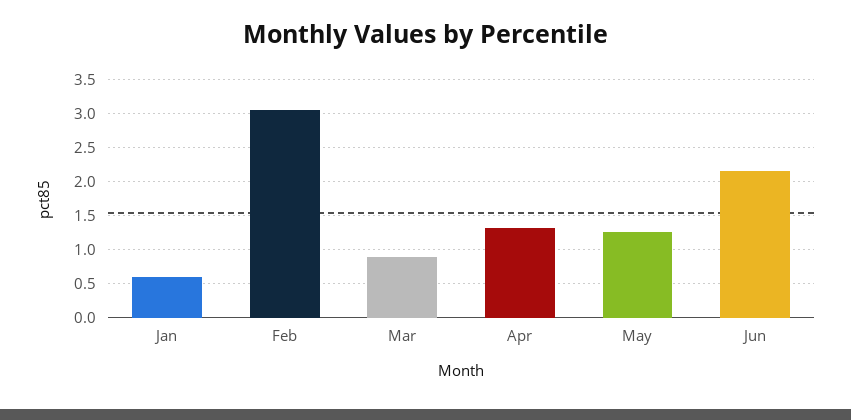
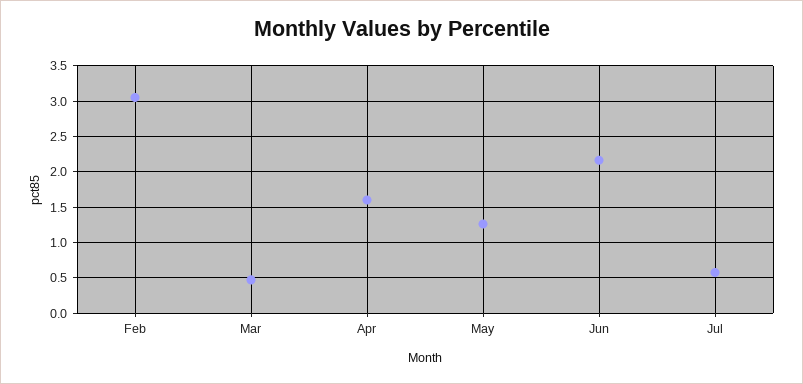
Jan: 0.6 -> none
Mar: 0.9 -> 0.5
Apr: 1.3 -> 1.6
Jul: none -> 0.6

